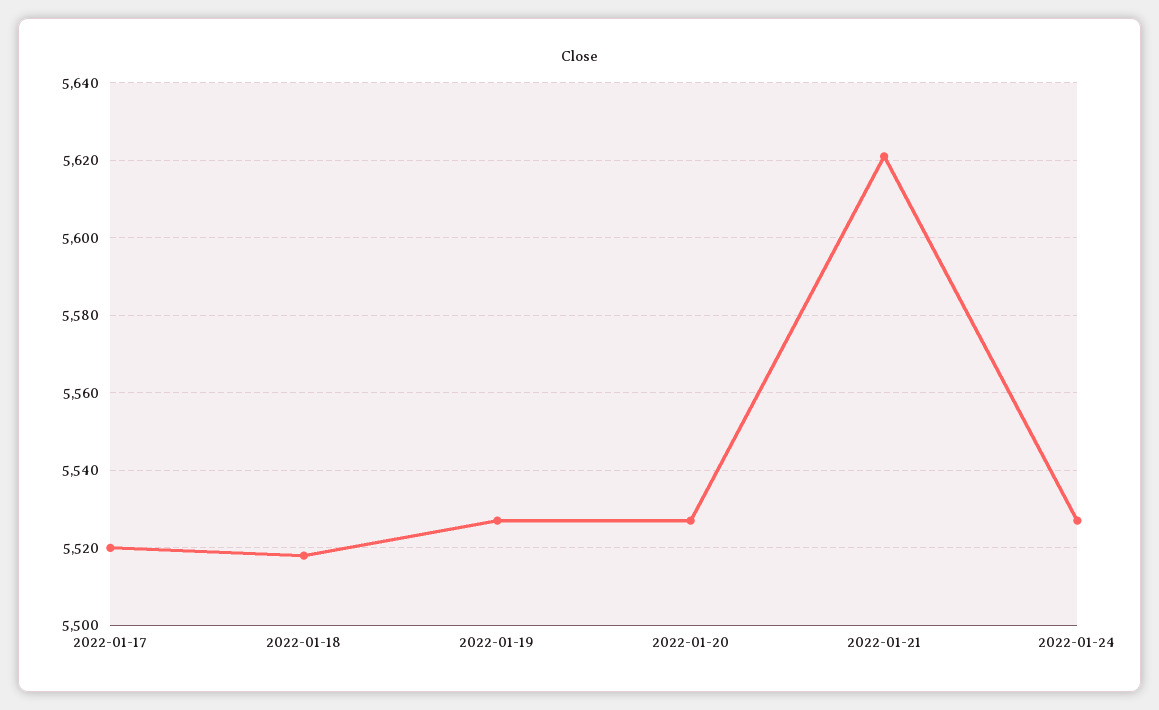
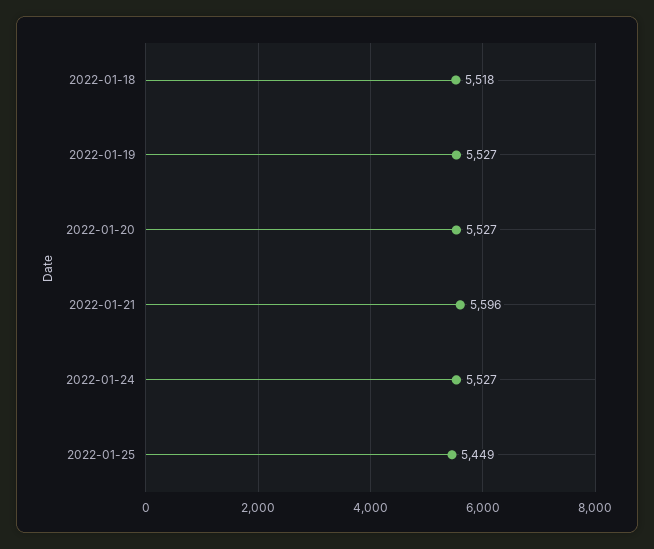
2022-01-17: 5520 -> none
2022-01-21: 5620 -> 5596
2022-01-25: none -> 5449

